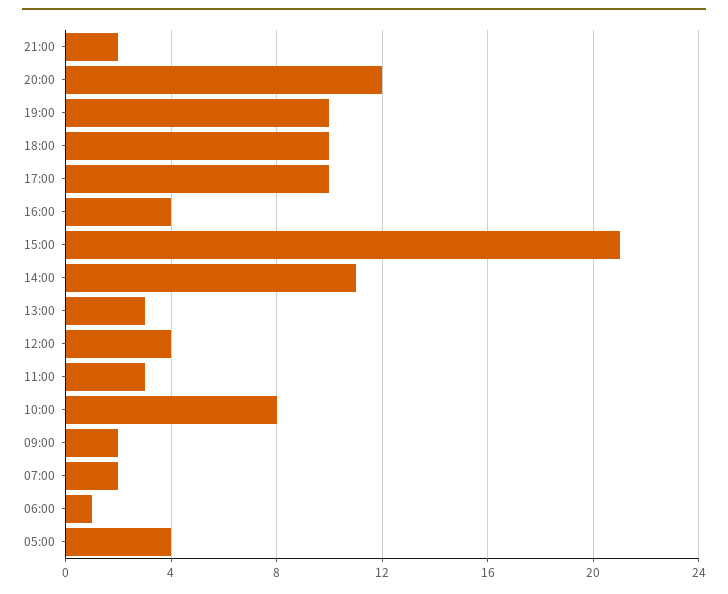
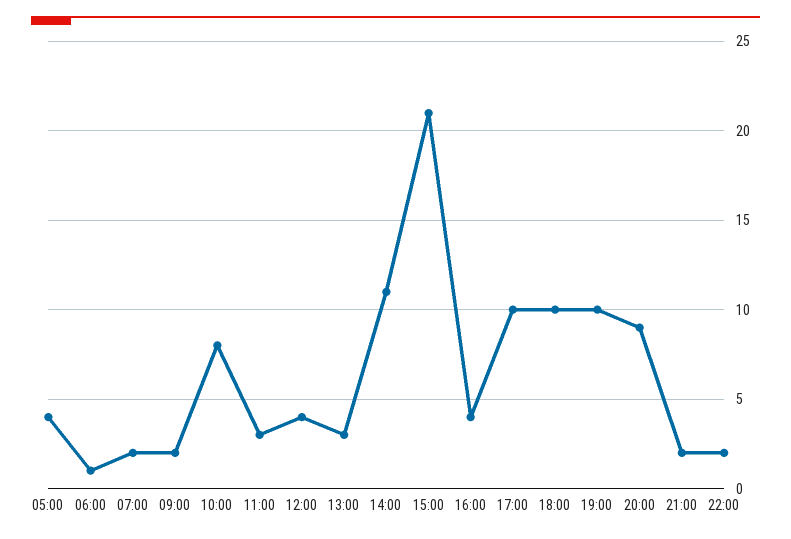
20:00: 12 -> 9
22:00: none -> 2

